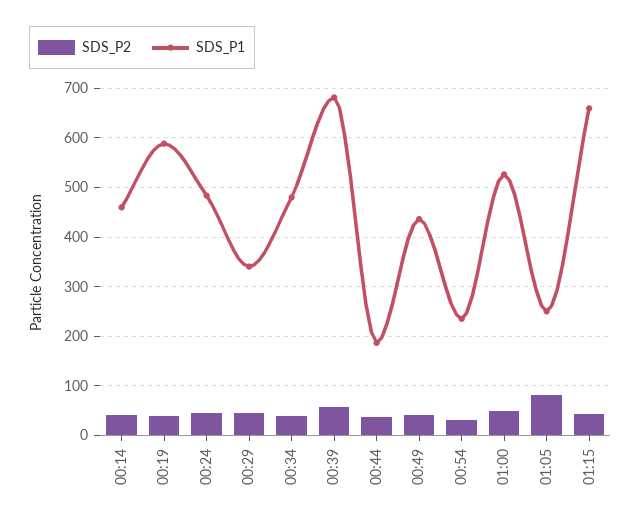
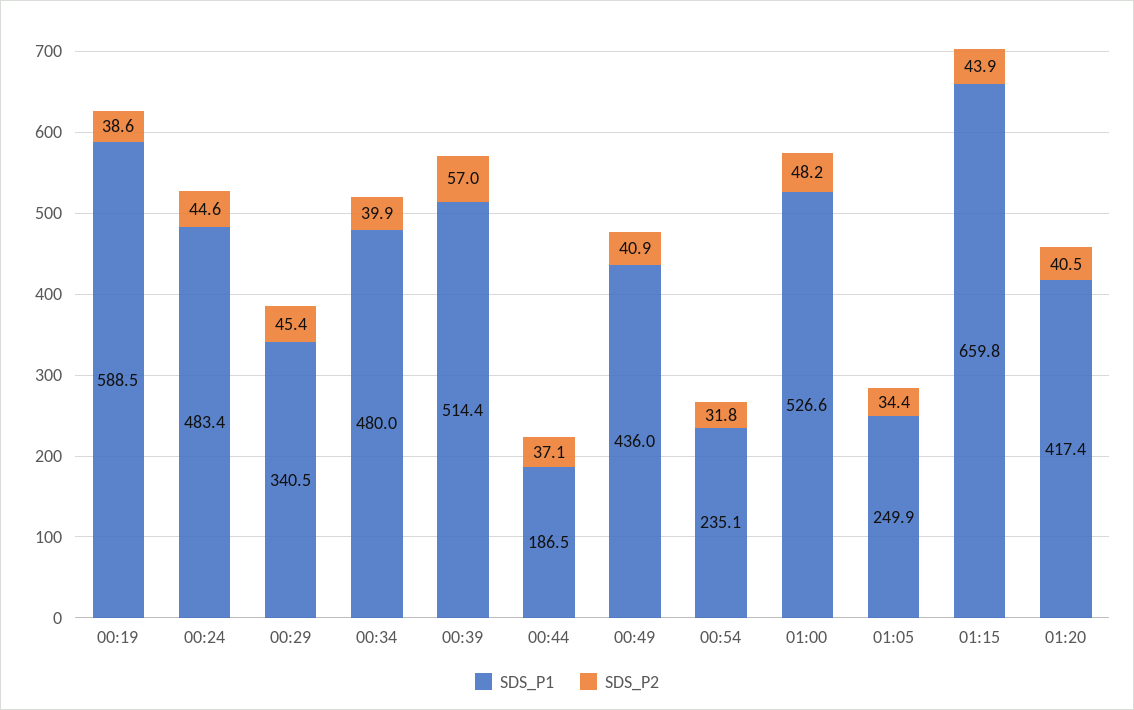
SDS_P2, 00:14: 40 -> none
SDS_P1, 00:14: 460 -> none
SDS_P1, 00:39: 680 -> 514.4
SDS_P2, 01:05: 80 -> 34.4
SDS_P1, 01:20: none -> 417.4
SDS_P2, 01:20: none -> 40.5

